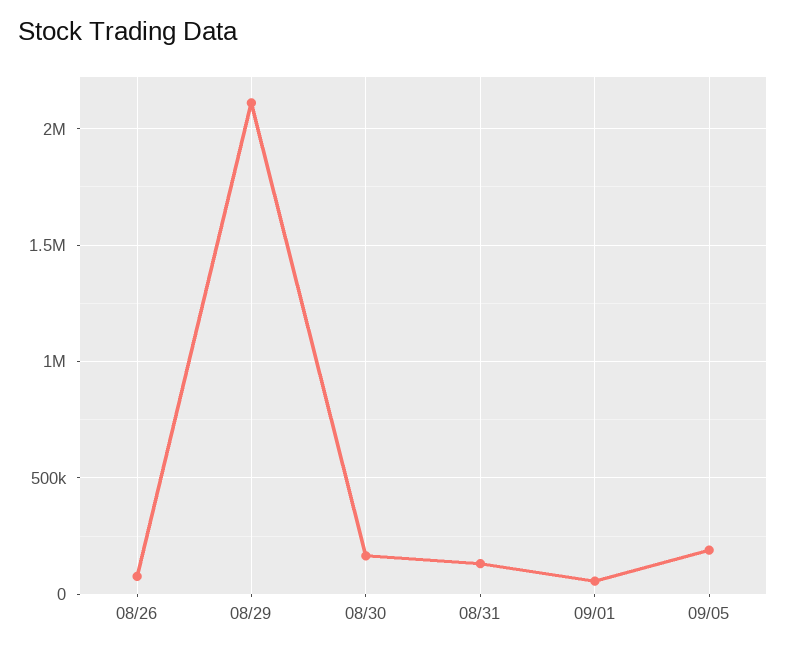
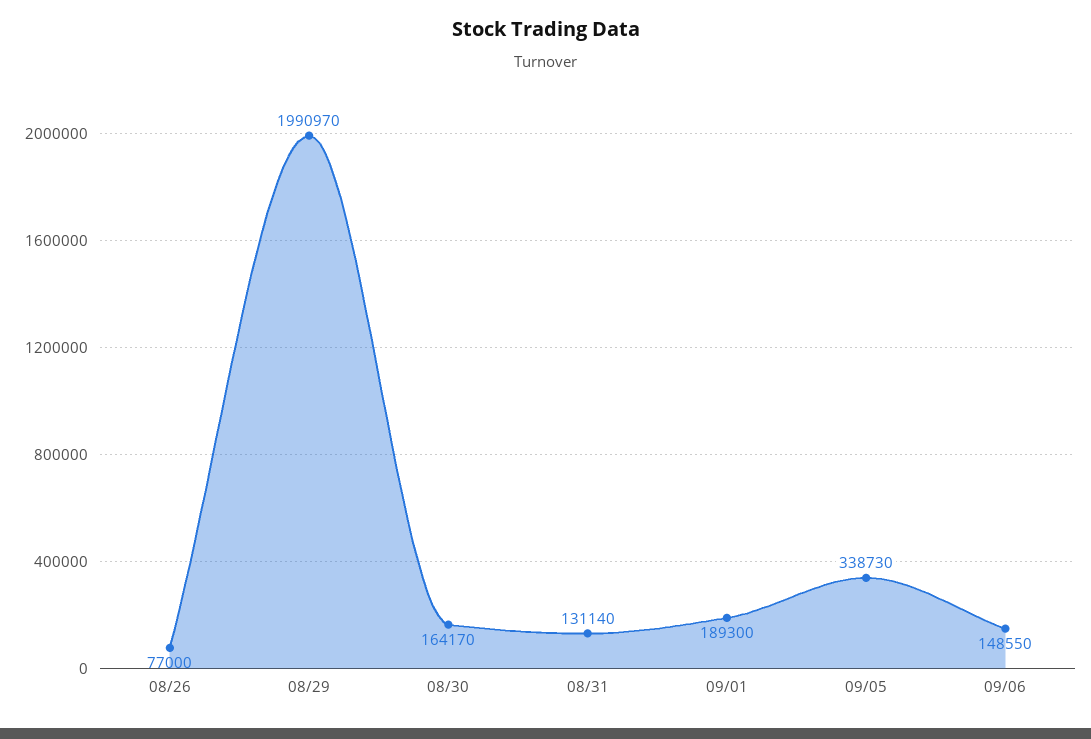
08/29: 2100000 -> 1990970
09/01: 50000 -> 189300
09/05: 200000 -> 338730
09/06: none -> 148550

